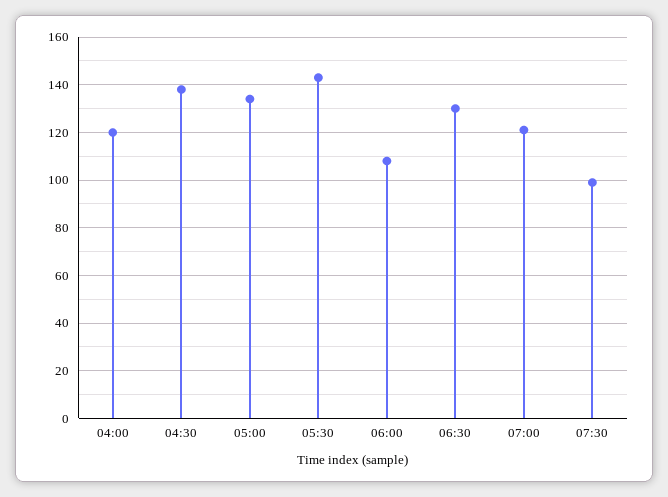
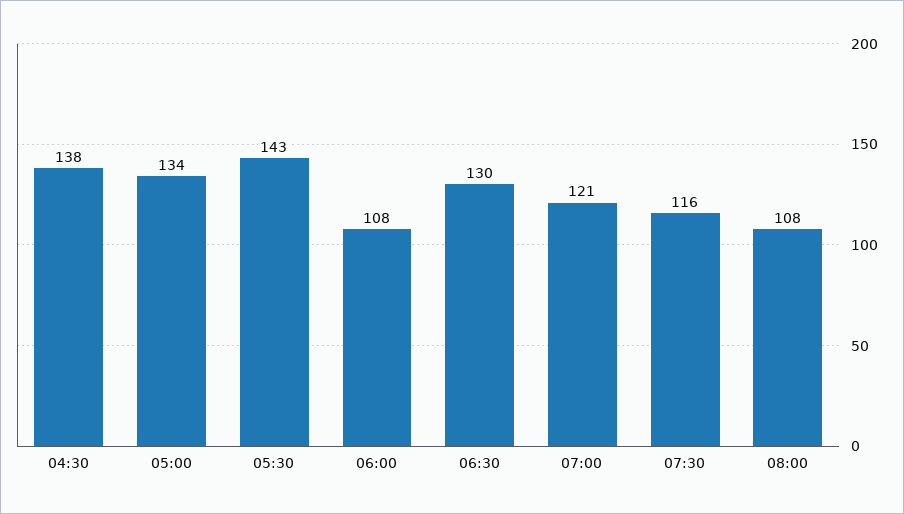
04:00: 120 -> none
07:30: 100 -> 116
08:00: none -> 108

